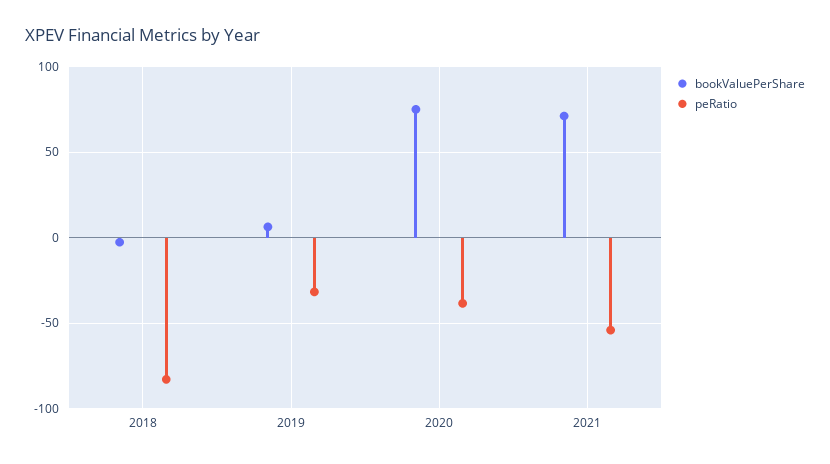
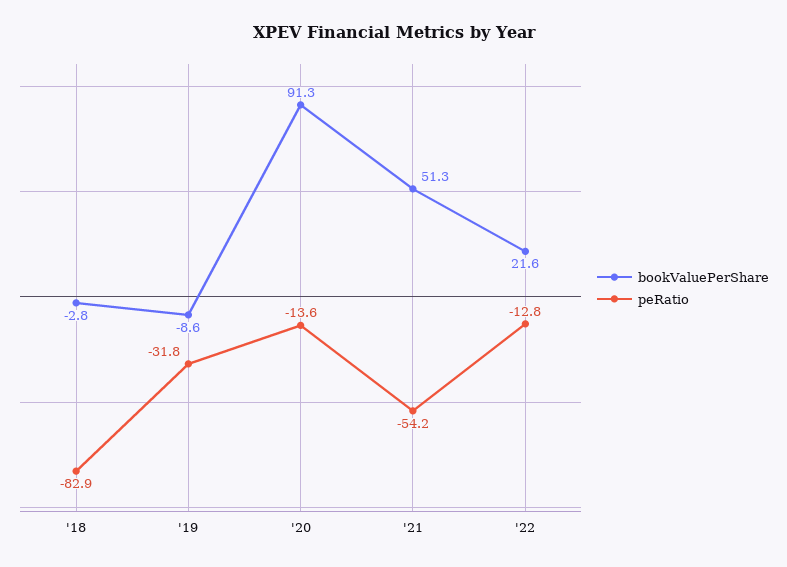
bookValuePerShare, 2019: 5 -> -8.6
bookValuePerShare, 2020: 75 -> 91.3
peRatio, 2020: -40 -> -13.6
bookValuePerShare, 2021: 70 -> 51.3
bookValuePerShare, '22: none -> 21.6
peRatio, '22: none -> -12.8

